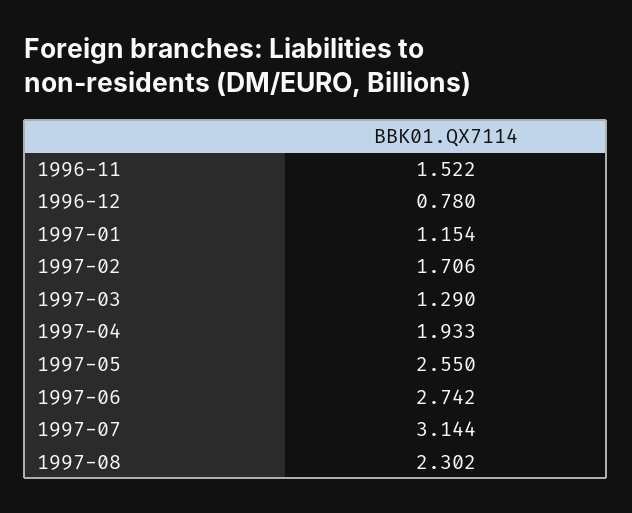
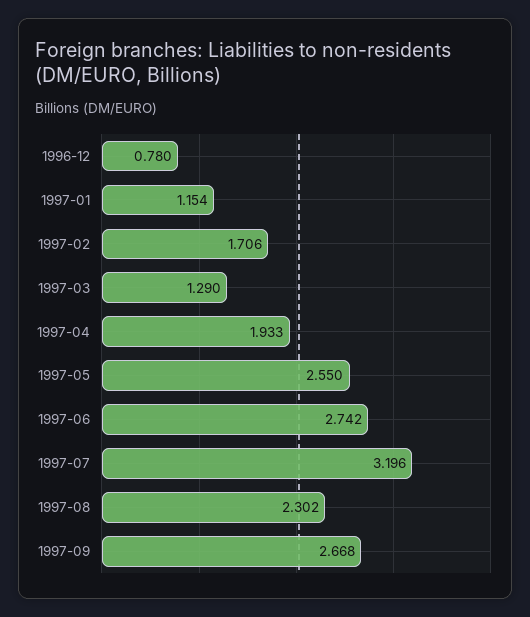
1996-11: 1.522 -> none
1997-07: 3.144 -> 3.196
1997-09: none -> 2.668

